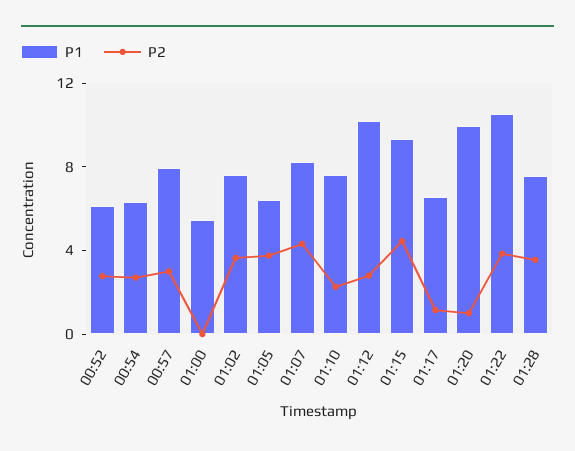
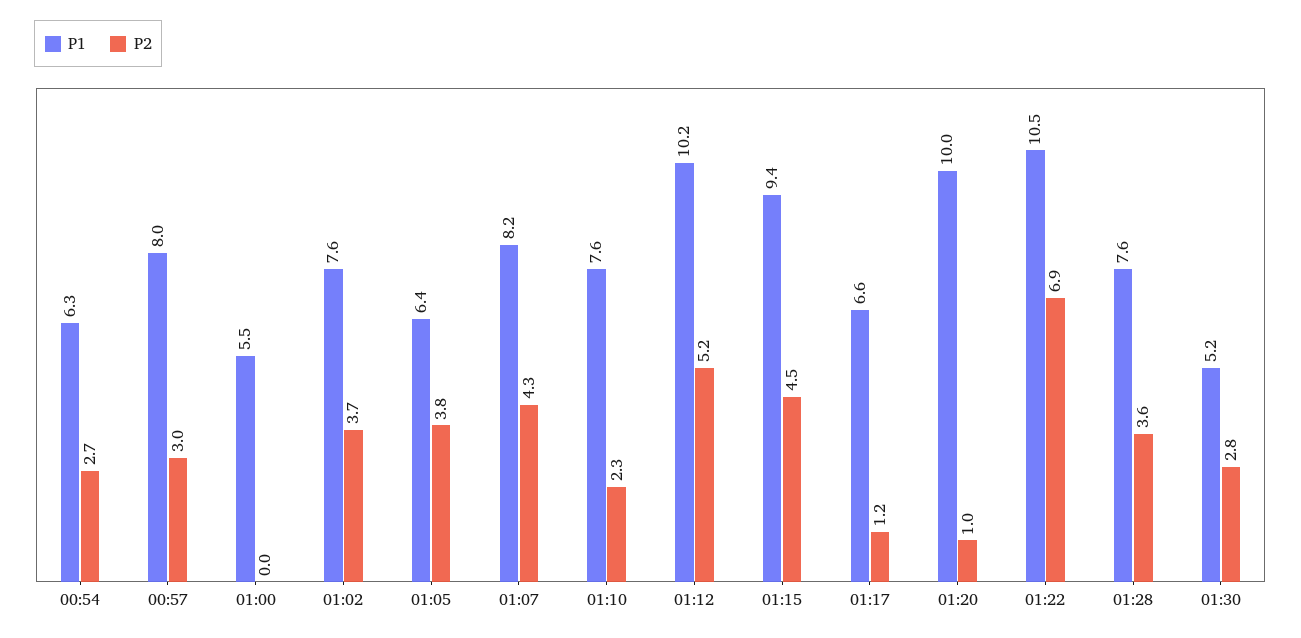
P1, 00:52: 6 -> none
P2, 00:52: 3 -> none
P2, 01:12: 3 -> 5.2
P2, 01:22: 4 -> 6.9
P1, 01:30: none -> 5.2
P2, 01:30: none -> 2.8

